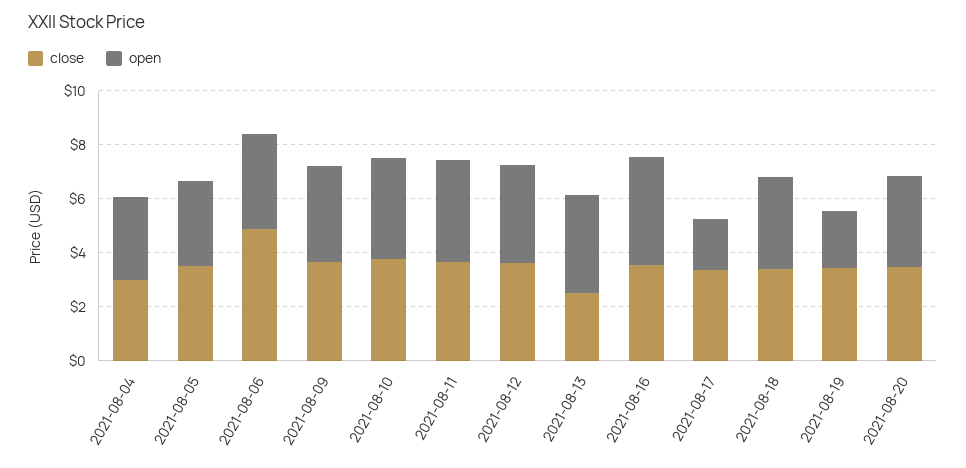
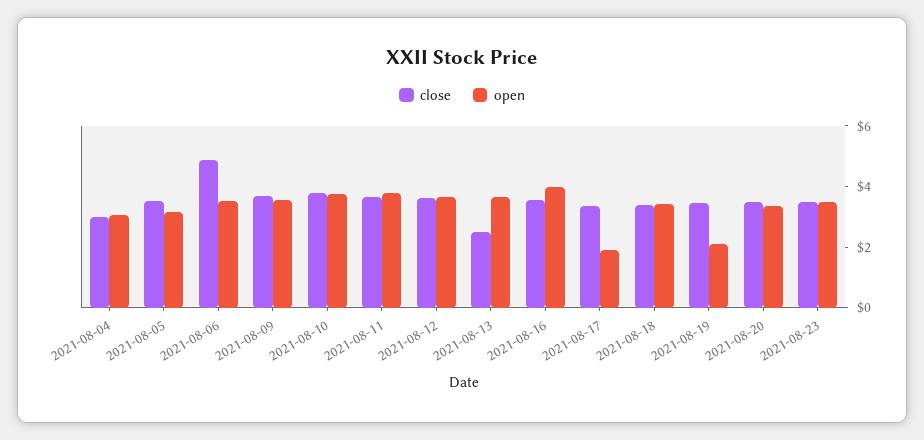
close, 2021-08-23: none -> 3.5
open, 2021-08-23: none -> 3.5

